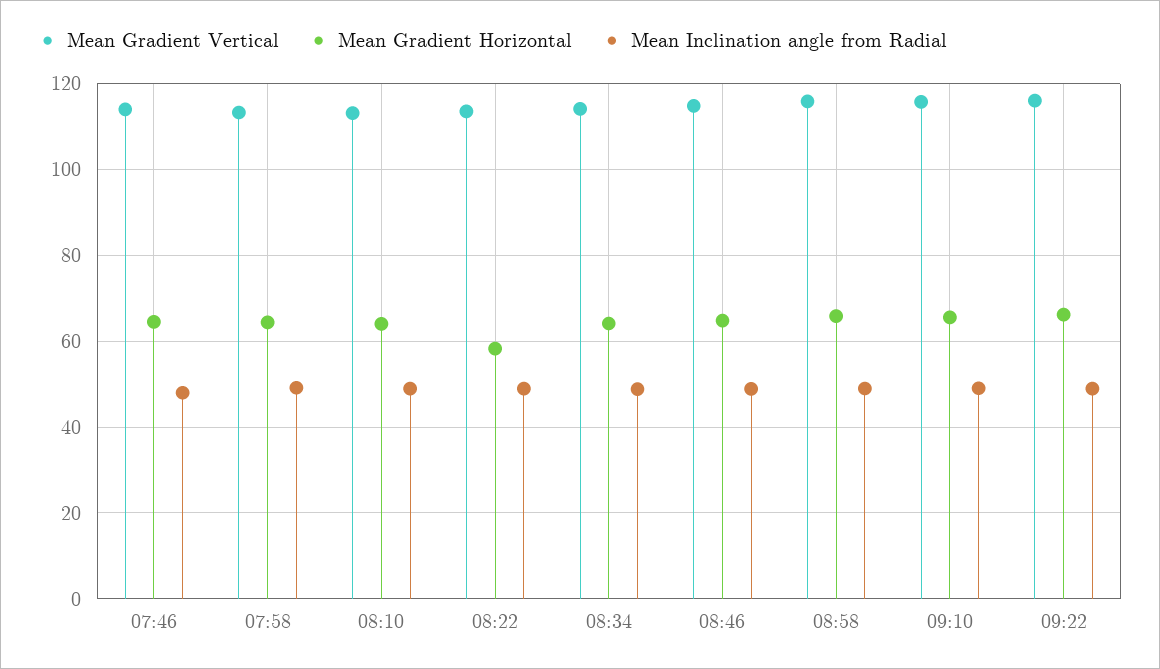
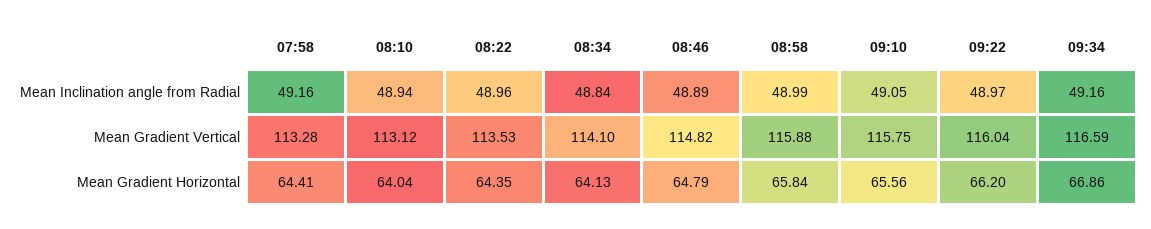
Mean Gradient Vertical, 07:46: 114 -> none
Mean Gradient Horizontal, 07:46: 64 -> none
Mean Inclination angle from Radial, 07:46: 48 -> none
Mean Gradient Horizontal, 08:22: 58 -> 64.35
Mean Inclination angle from Radial, 09:34: none -> 49.16
Mean Gradient Vertical, 09:34: none -> 116.59
Mean Gradient Horizontal, 09:34: none -> 66.86

